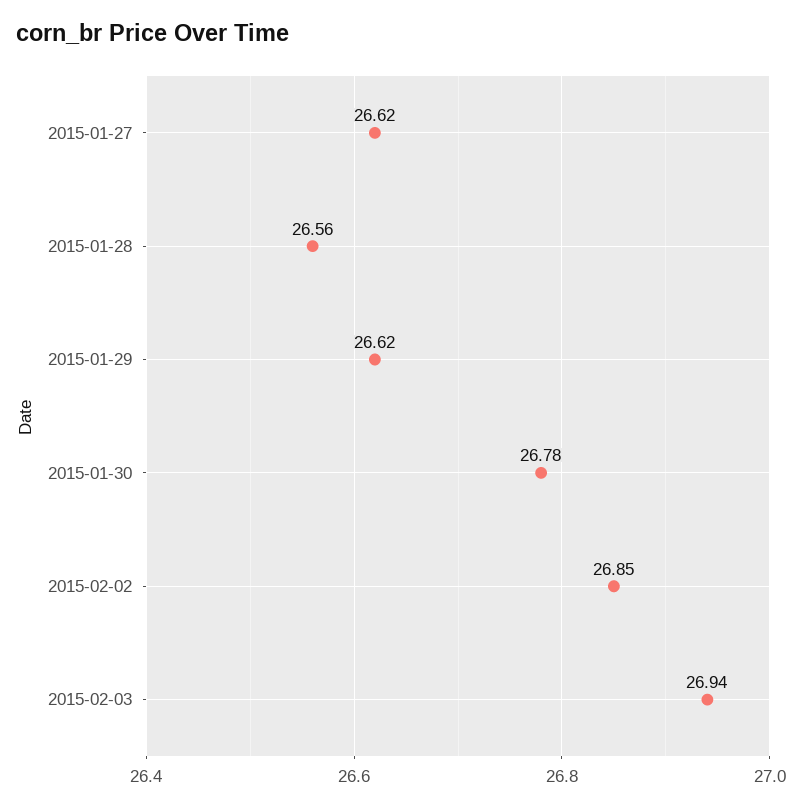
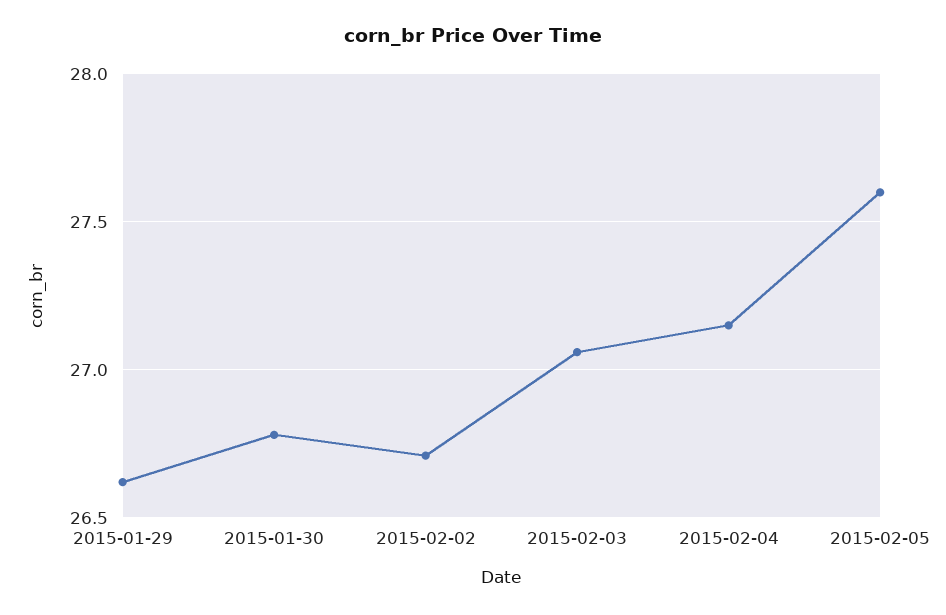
2015-01-27: 26.62 -> none
2015-01-28: 26.56 -> none
2015-02-02: 26.85 -> 26.7
2015-02-03: 26.94 -> 27.05
2015-02-04: none -> 27.15
2015-02-05: none -> 27.6

